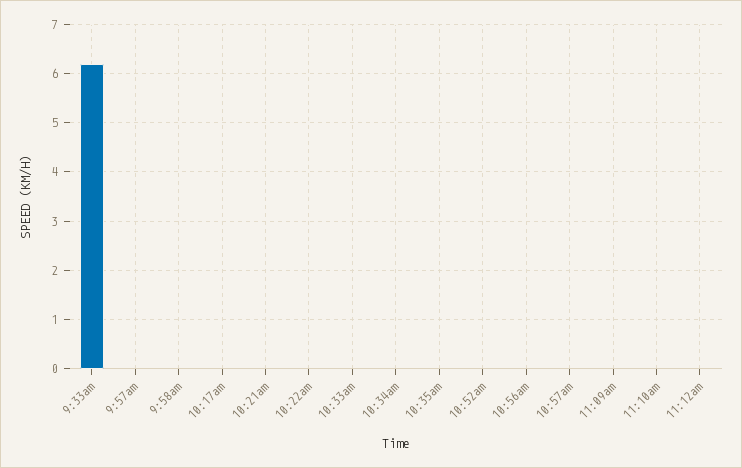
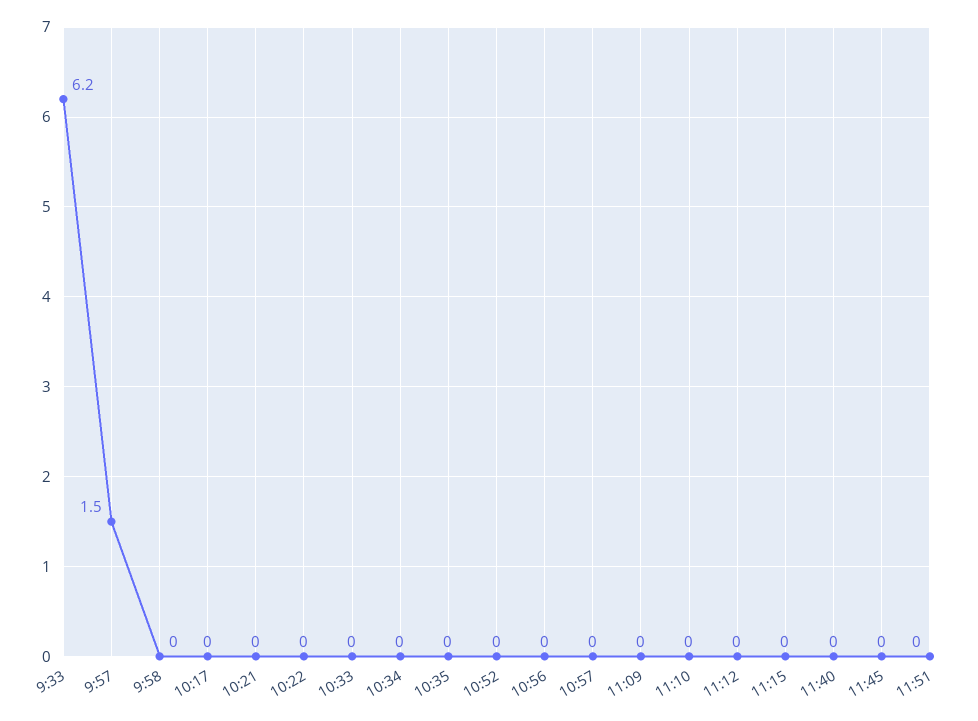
9:57am: 0 -> 1.5
11:15: none -> 0
11:40: none -> 0
11:45: none -> 0
11:51: none -> 0

